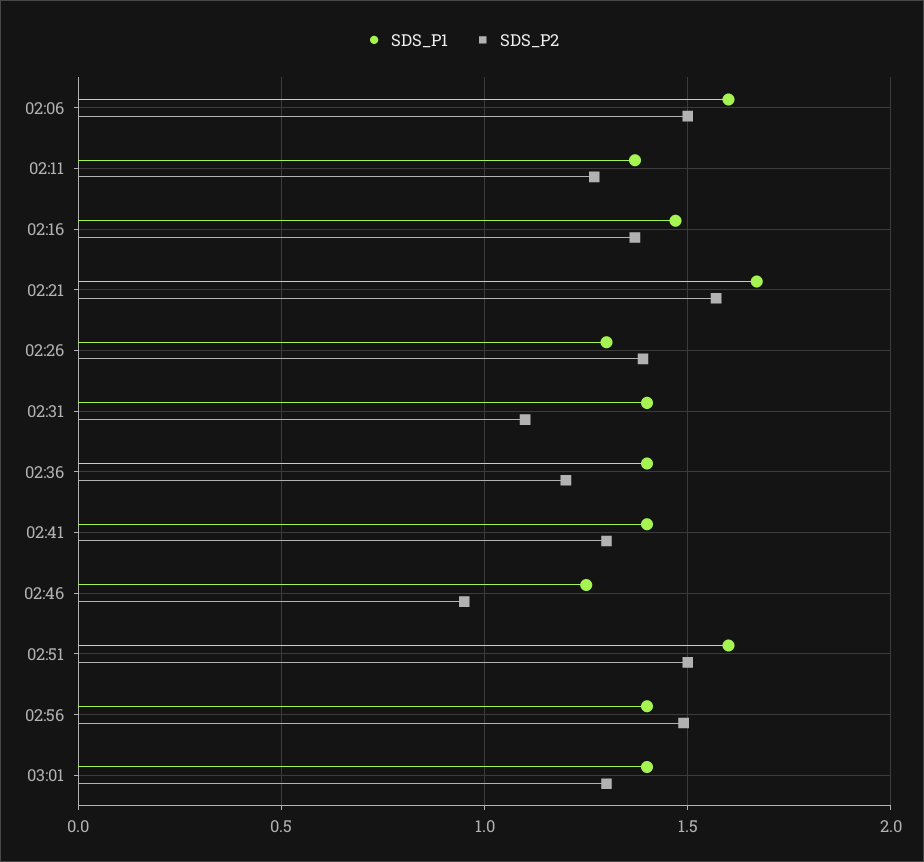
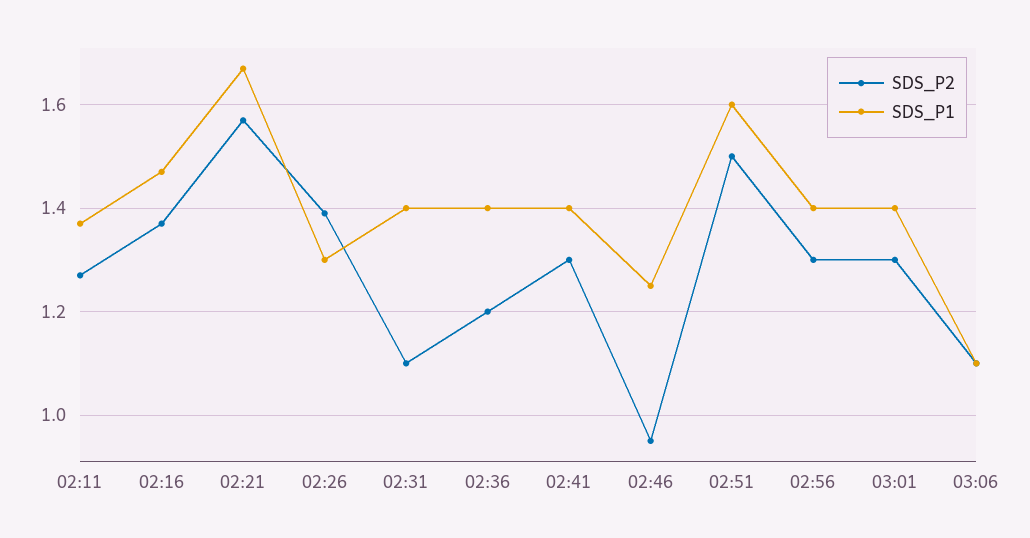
SDS_P1, 02:06: 1.6 -> none
SDS_P2, 02:06: 1.5 -> none
SDS_P2, 02:56: 1.5 -> 1.3
SDS_P2, 03:06: none -> 1.1
SDS_P1, 03:06: none -> 1.1

